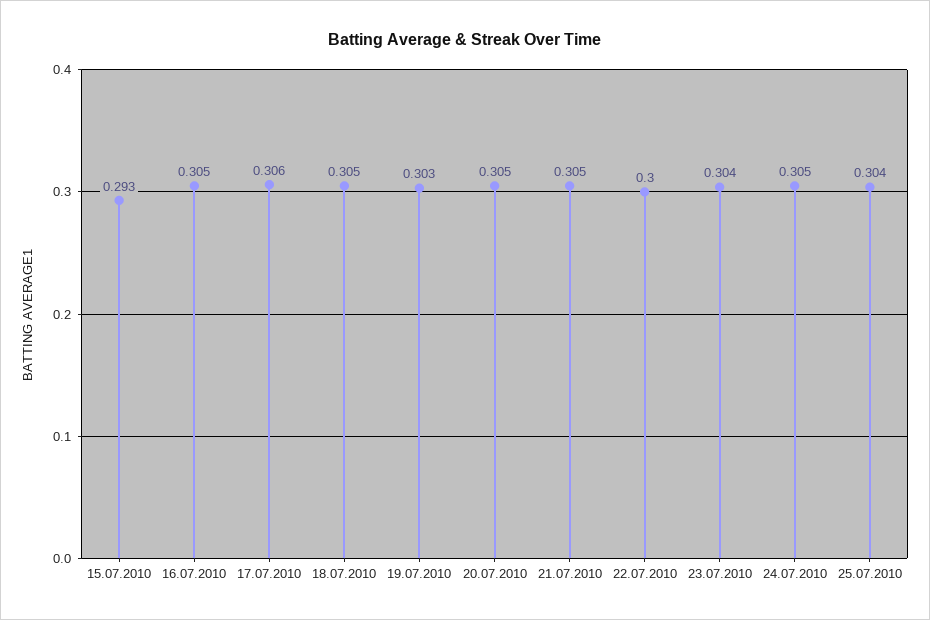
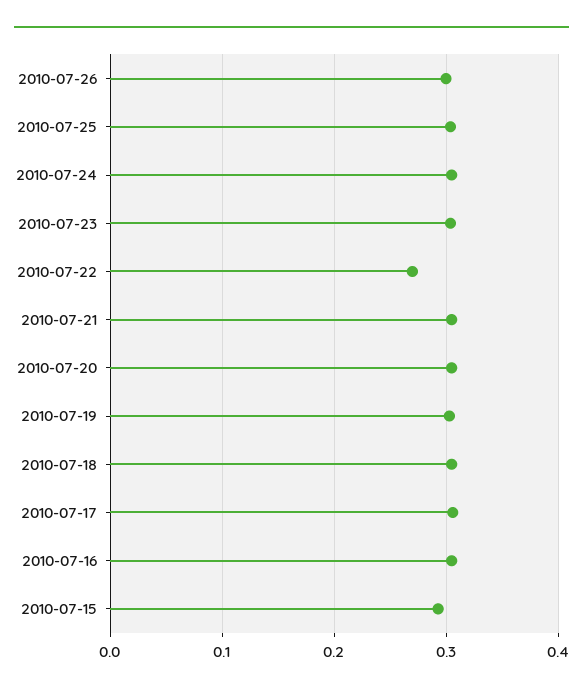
22.07.2010: 0.3 -> 0.27
2010-07-26: none -> 0.3

